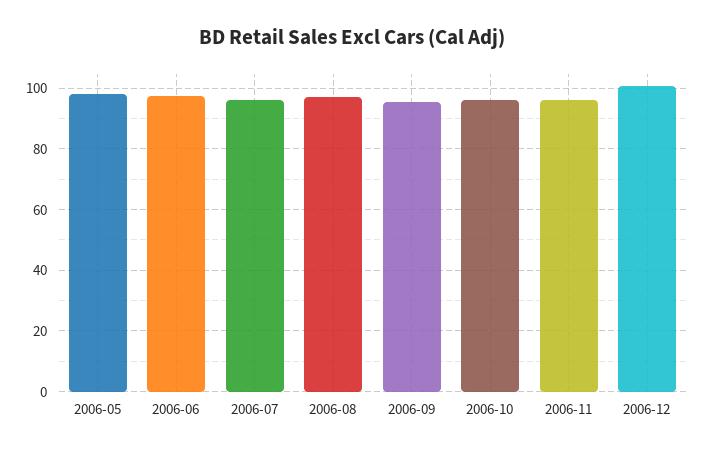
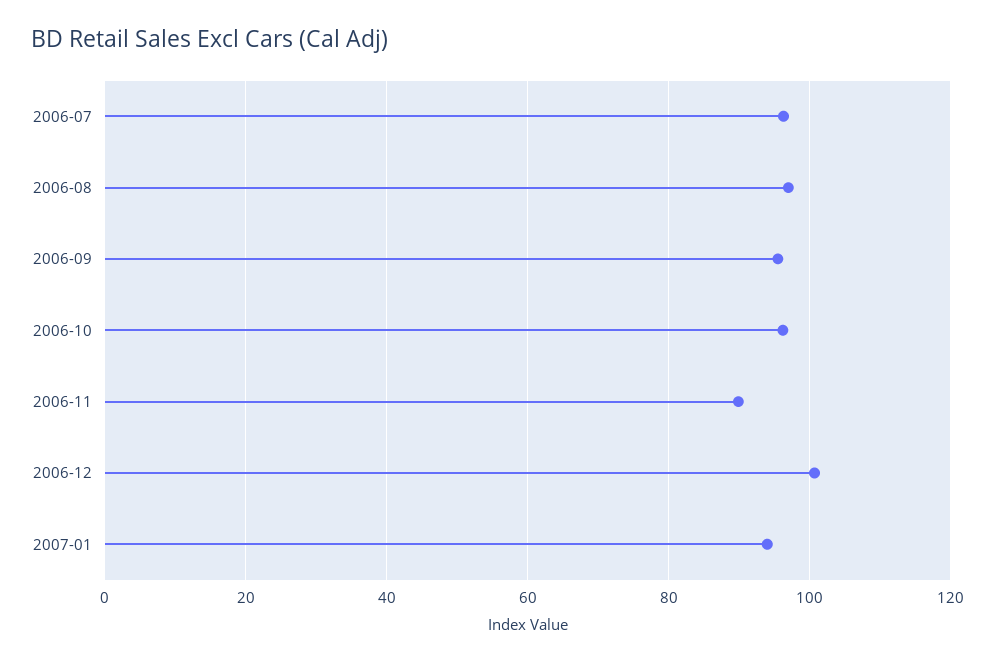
2006-05: 98 -> none
2006-06: 98 -> none
2006-11: 96 -> 90
2007-01: none -> 94

